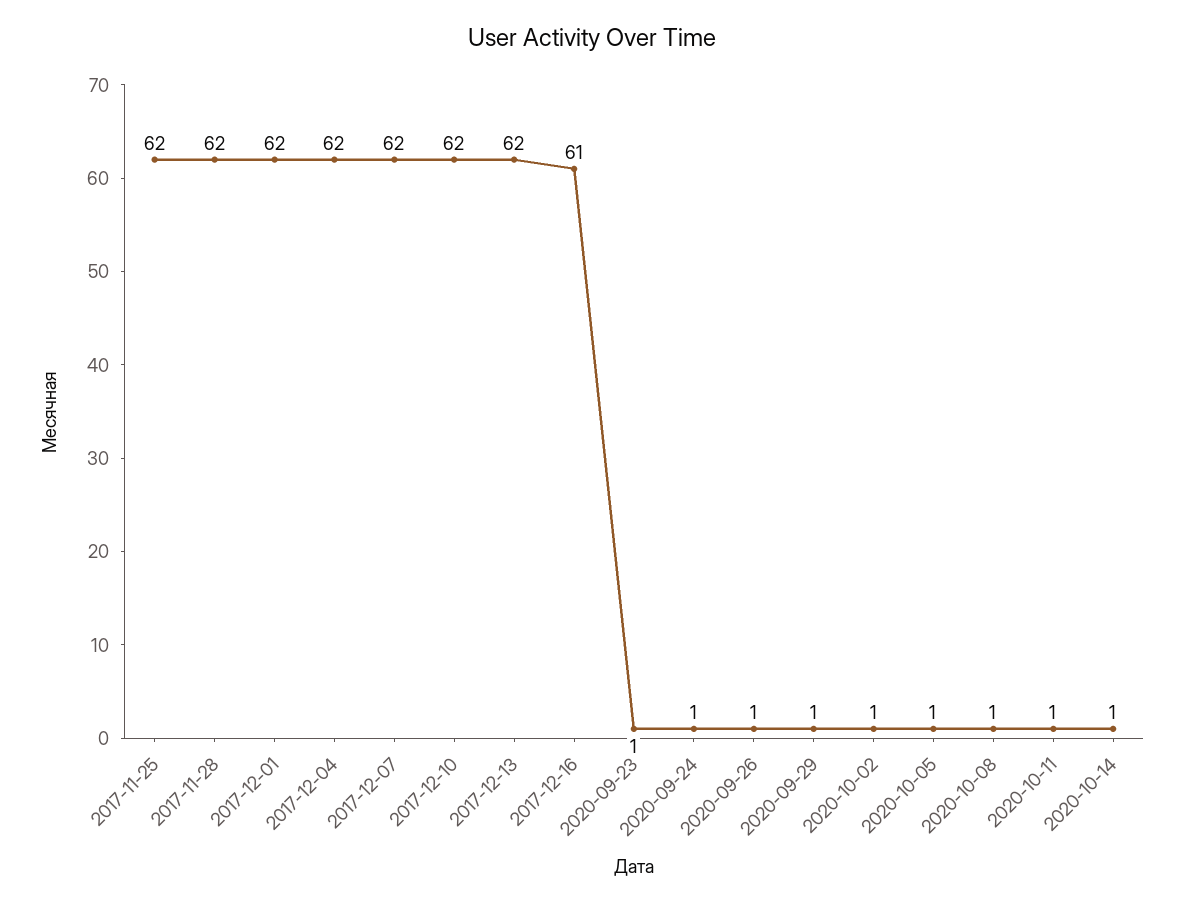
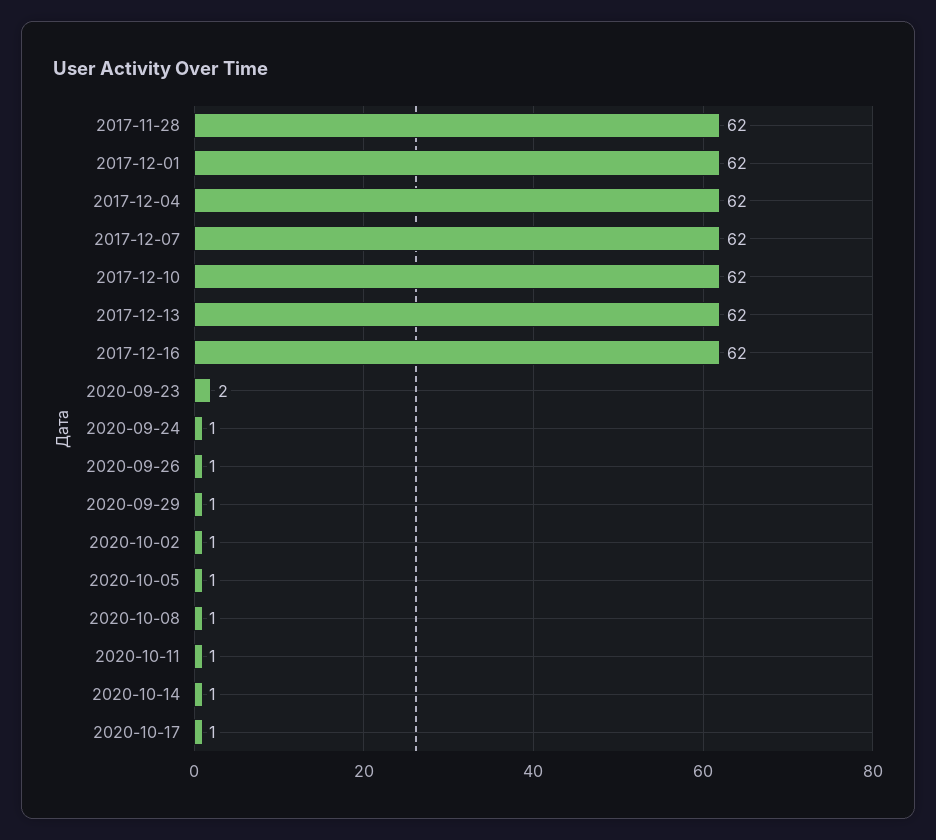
2017-11-25: 62 -> none
2017-12-16: 61 -> 62
2020-09-23: 1 -> 2
2020-10-17: none -> 1

